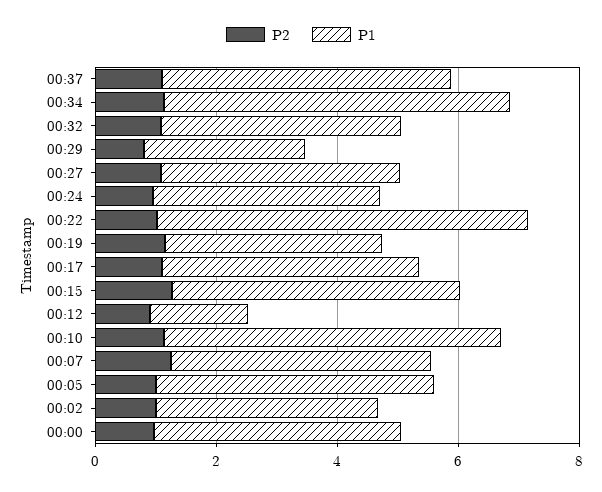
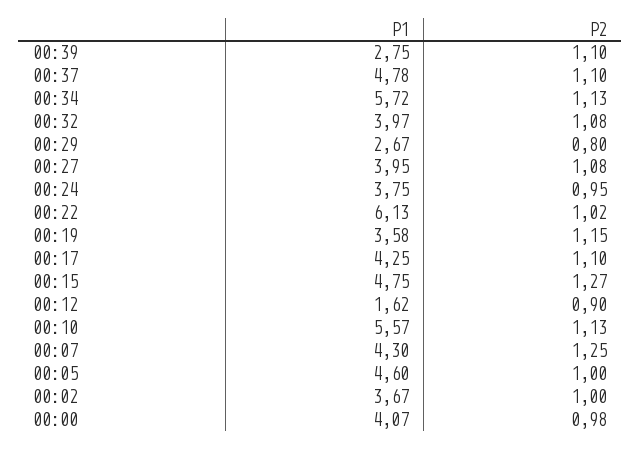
P1, 00:39: none -> 2.75
P2, 00:39: none -> 1.1

